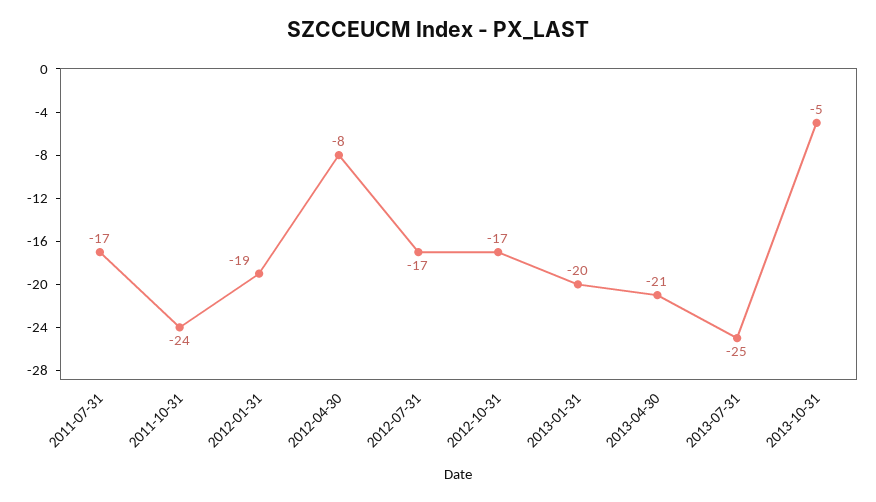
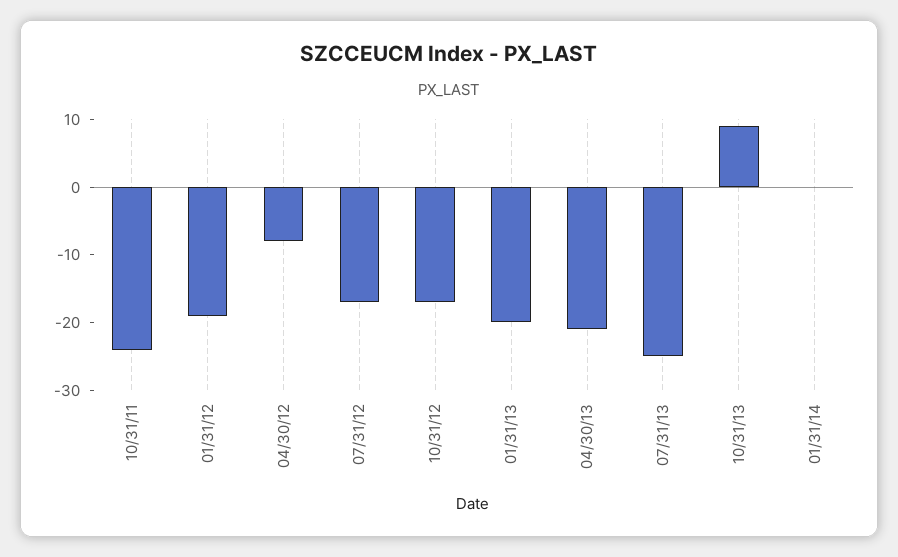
2011-07-31: -17 -> none
2013-10-31: -5 -> 10
01/31/14: none -> 0

